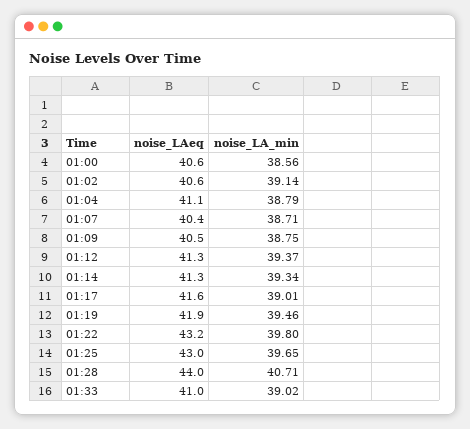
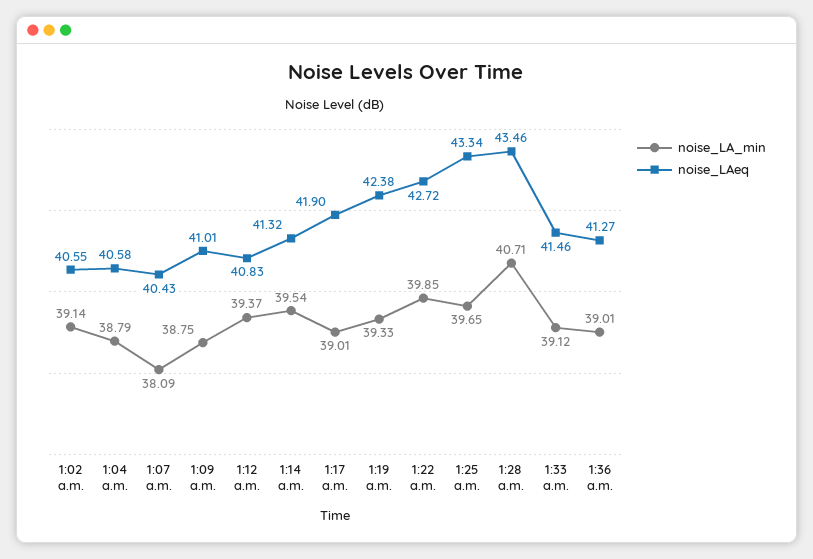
noise_LAeq, 01:00: 40.6 -> none
noise_LA_min, 01:00: 38.56 -> none
noise_LAeq, 01:04: 41.1 -> 40.58
noise_LA_min, 01:07: 38.71 -> 38.09
noise_LAeq, 01:09: 40.5 -> 41.01
noise_LAeq, 01:12: 41.3 -> 40.83
noise_LA_min, 01:14: 39.34 -> 39.54
noise_LAeq, 01:17: 41.6 -> 41.9
noise_LAeq, 01:19: 41.9 -> 42.38
noise_LA_min, 01:19: 39.46 -> 39.33
noise_LAeq, 01:22: 43.2 -> 42.72
noise_LA_min, 01:22: 39.8 -> 39.85
noise_LAeq, 01:25: 43 -> 43.34
noise_LAeq, 01:28: 44 -> 43.46
noise_LAeq, 01:33: 41 -> 41.46
noise_LA_min, 01:33: 39.02 -> 39.12
noise_LA_min, 1:36 a.m.: none -> 39.01
noise_LAeq, 1:36 a.m.: none -> 41.27

